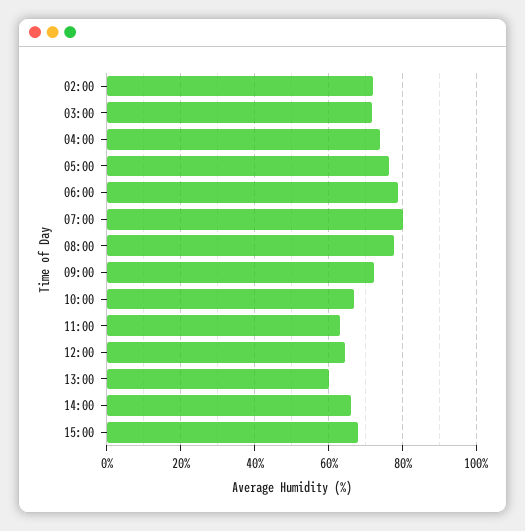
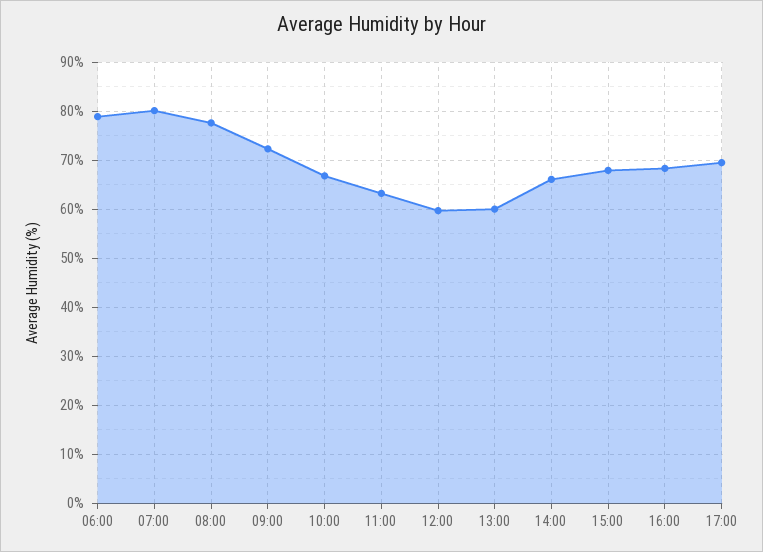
02:00: 72 -> none
03:00: 72 -> none
04:00: 74 -> none
05:00: 76 -> none
12:00: 64 -> 60
16:00: none -> 68
17:00: none -> 70

